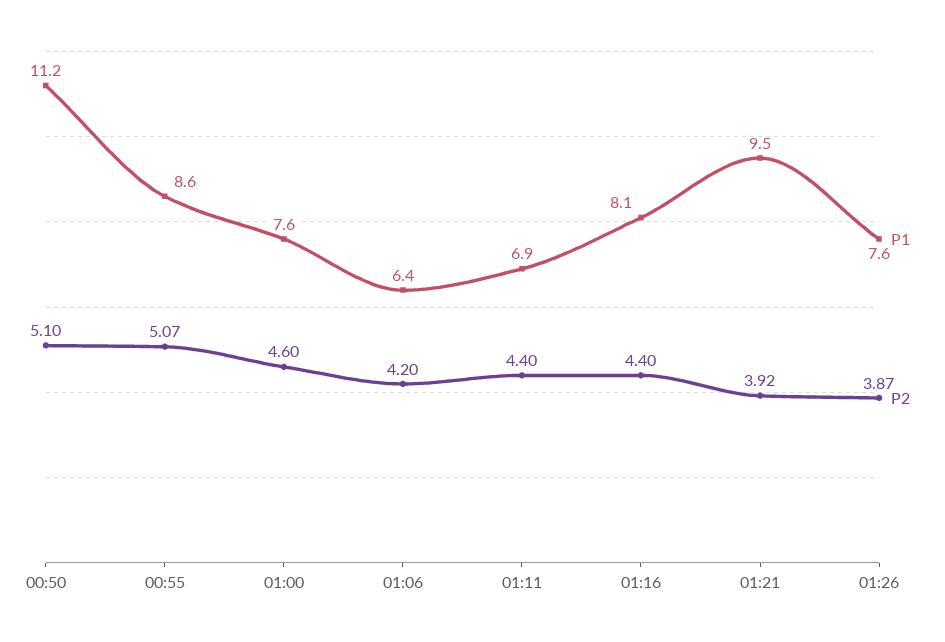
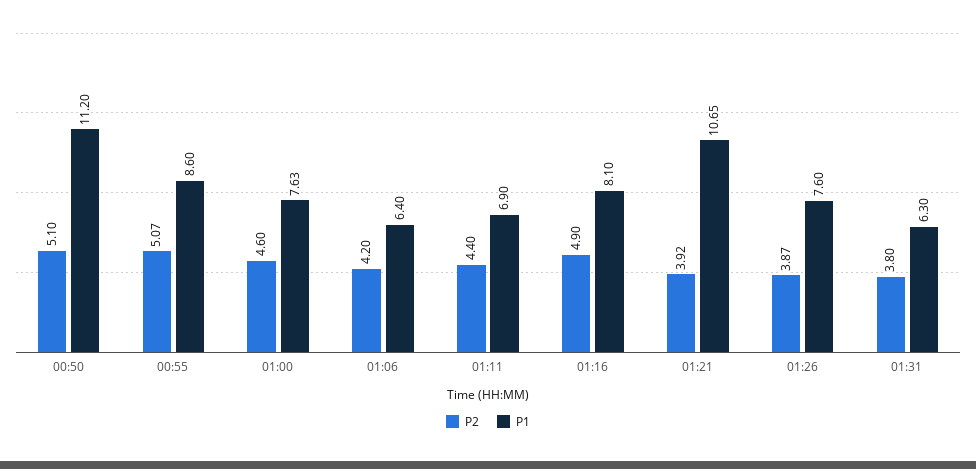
P2, 01:16: 4.4 -> 4.9
P1, 01:21: 9.5 -> 10.65
P2, 01:31: none -> 3.8
P1, 01:31: none -> 6.3

